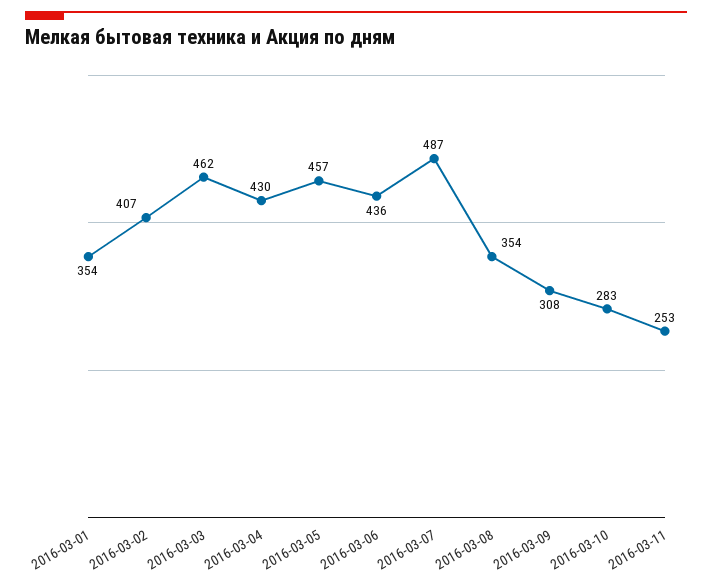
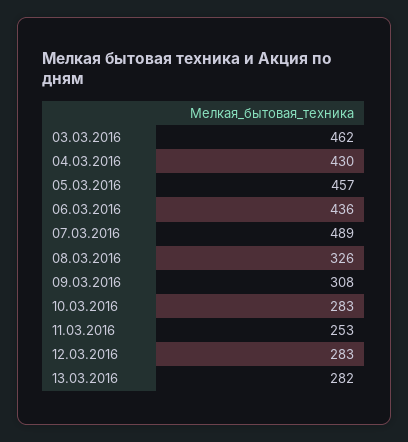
2016-03-01: 354 -> none
2016-03-02: 407 -> none
2016-03-07: 487 -> 489
2016-03-08: 354 -> 326
12.03.2016: none -> 283
13.03.2016: none -> 282

